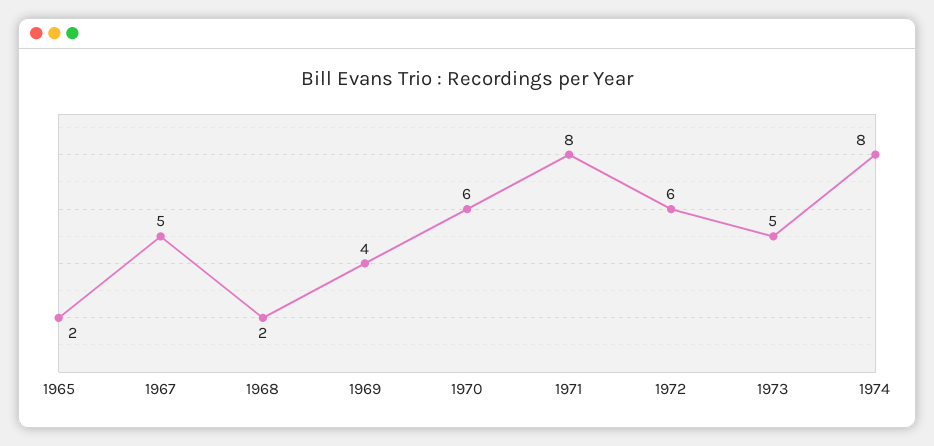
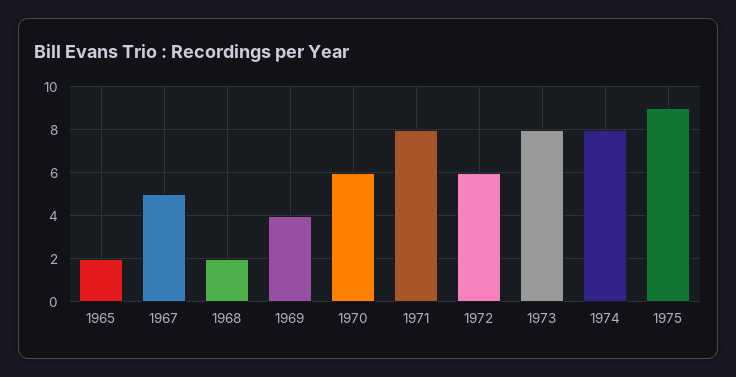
1973: 5 -> 8
1975: none -> 9

